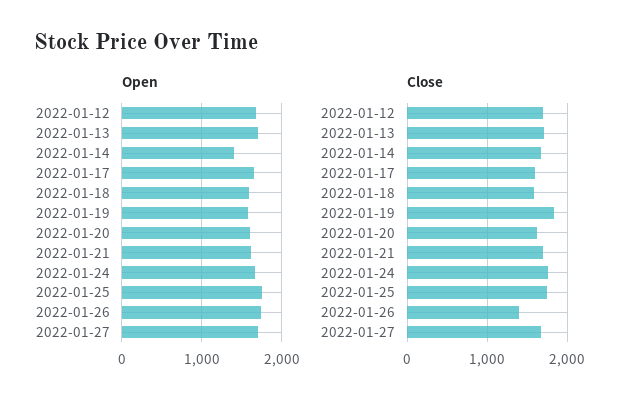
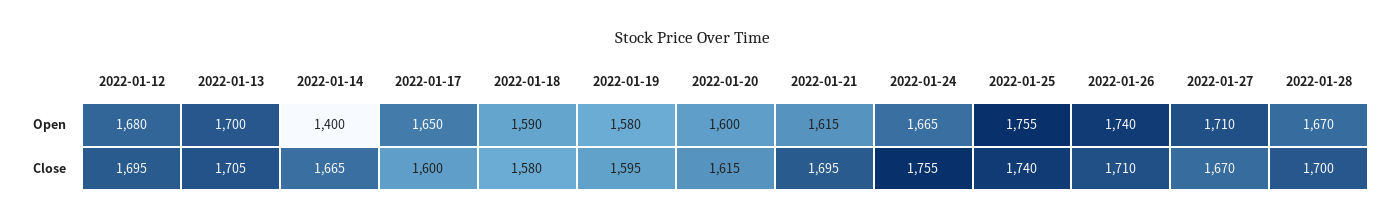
Close, 2022-01-19: 1800 -> 1595
Close, 2022-01-26: 1400 -> 1710
Open, 2022-01-28: none -> 1670
Close, 2022-01-28: none -> 1700

